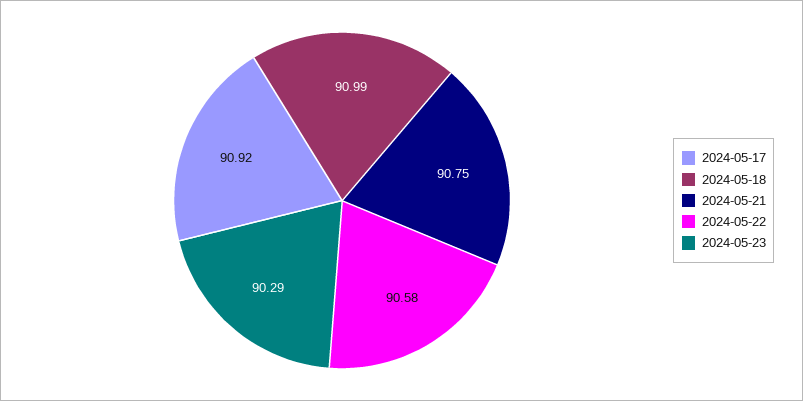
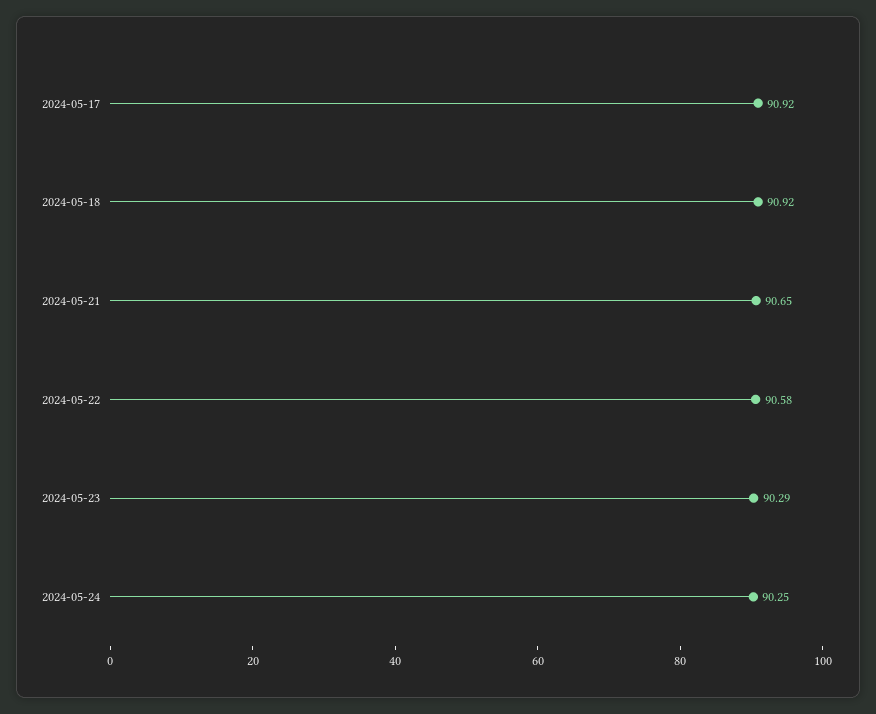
2024-05-18: 90.99 -> 90.92
2024-05-21: 90.75 -> 90.65
2024-05-24: none -> 90.25

